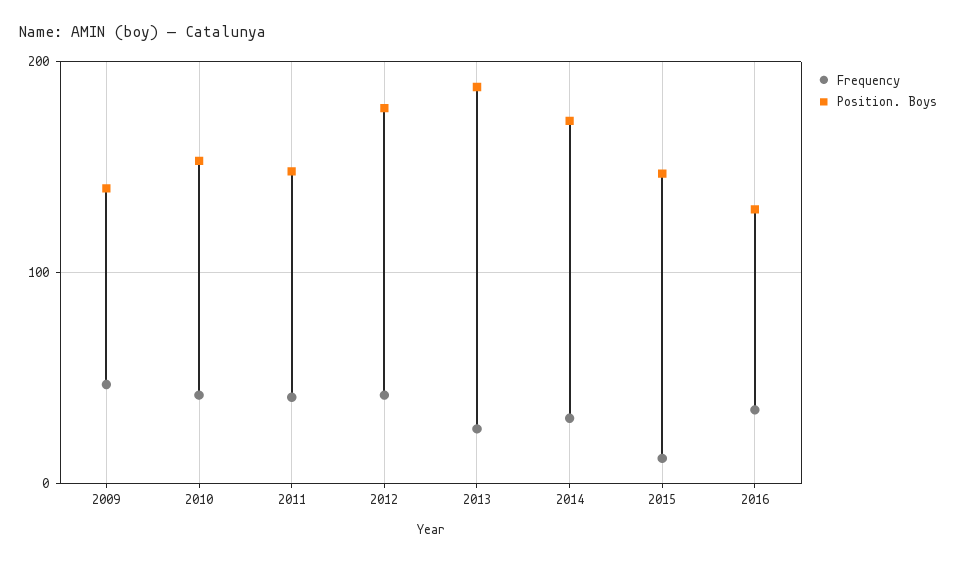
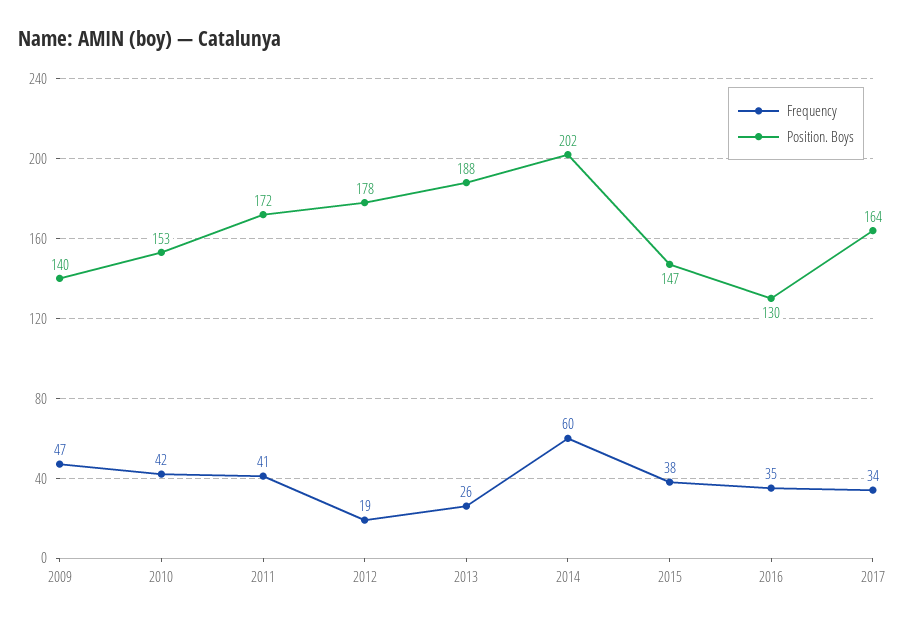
Position. Boys, 2011: 150 -> 172
Frequency, 2012: 40 -> 19
Frequency, 2014: 30 -> 60
Position. Boys, 2014: 170 -> 202
Frequency, 2015: 10 -> 38
Frequency, 2017: none -> 34
Position. Boys, 2017: none -> 164

